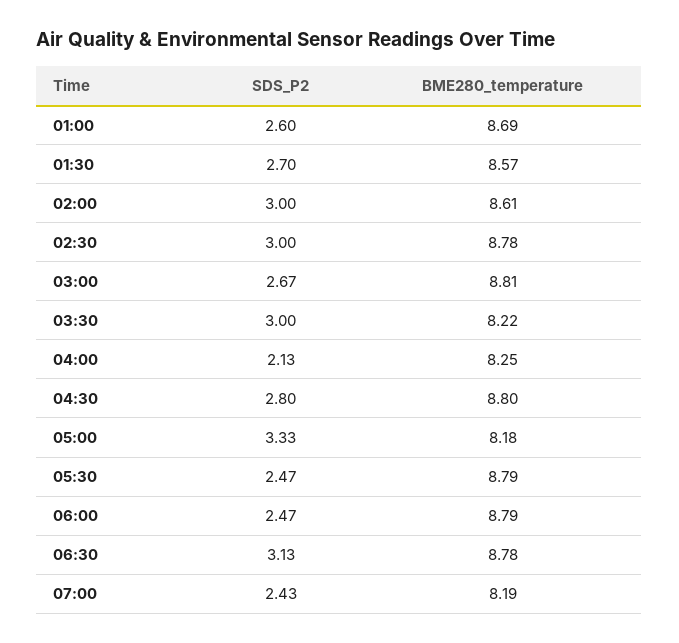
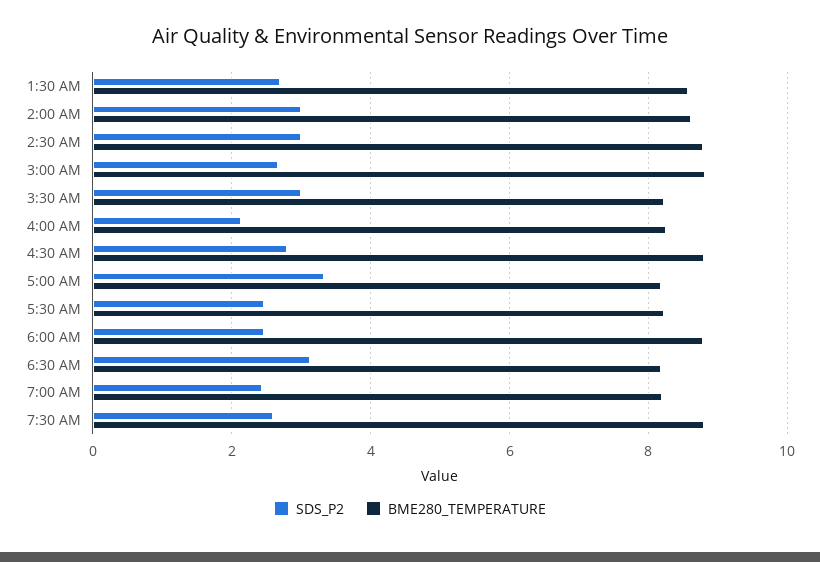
SDS_P2, 01:00: 2.6 -> none
BME280_temperature, 01:00: 8.69 -> none
BME280_temperature, 05:30: 8.79 -> 8.2
BME280_temperature, 06:30: 8.78 -> 8.2
SDS_P2, 7:30 AM: none -> 2.6
BME280_temperature, 7:30 AM: none -> 8.8

